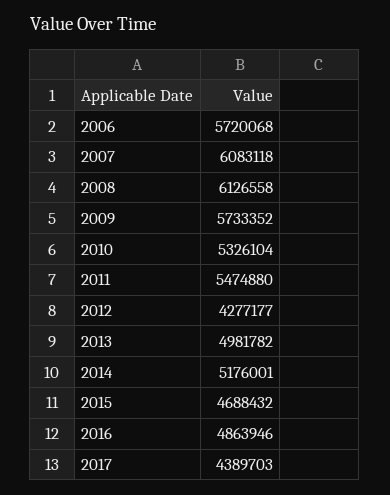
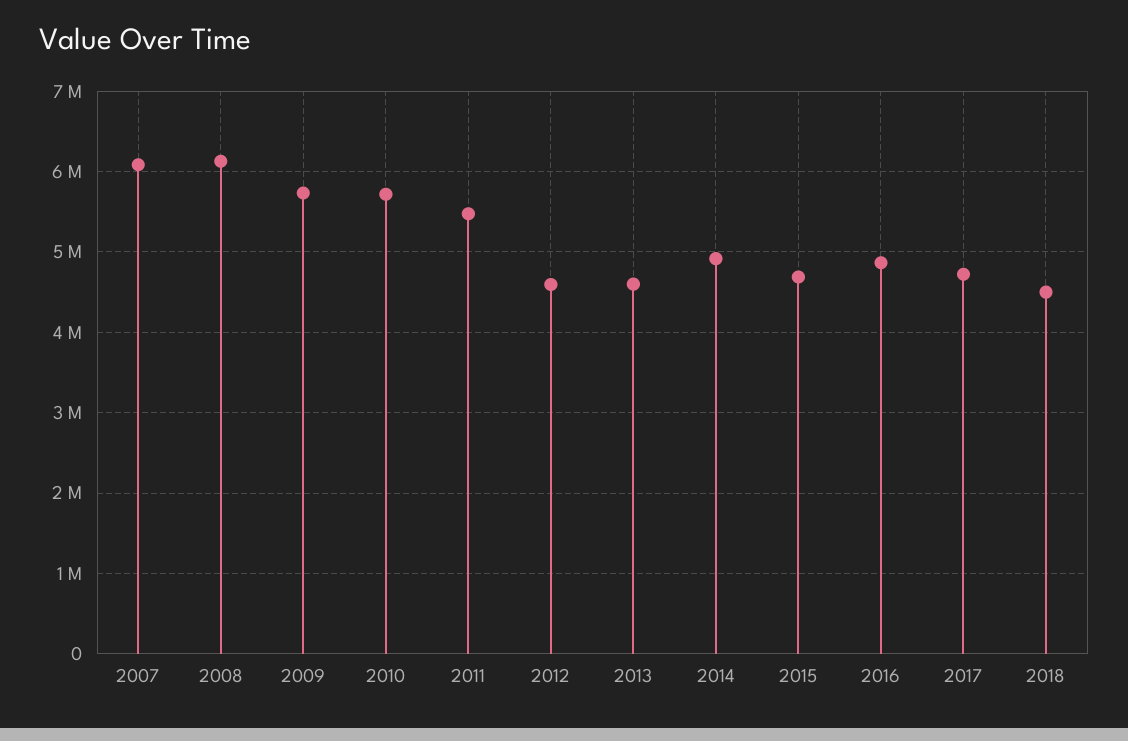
2006: 5720068 -> none
2010: 5326104 -> 5700000
2012: 4277177 -> 4600000
2013: 4981782 -> 4600000
2014: 5176001 -> 4900000
2017: 4389703 -> 4700000
2018: none -> 4500000

